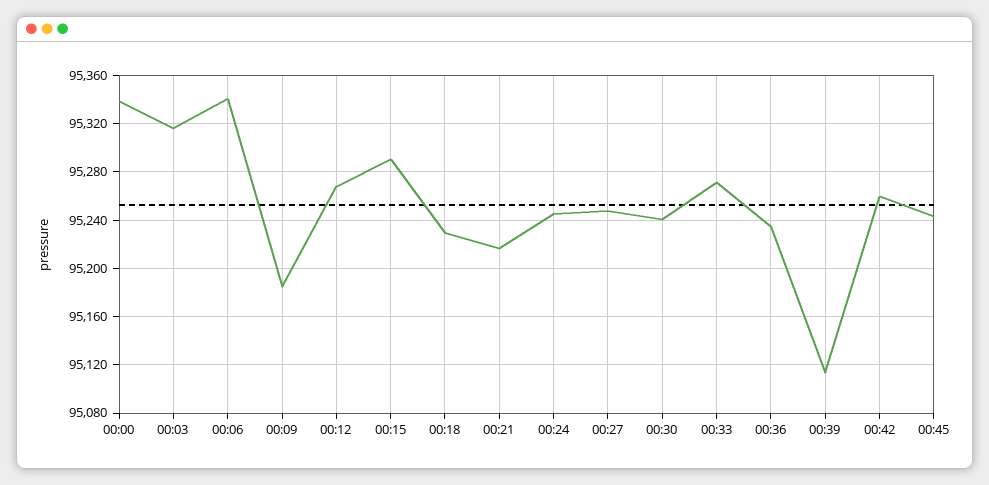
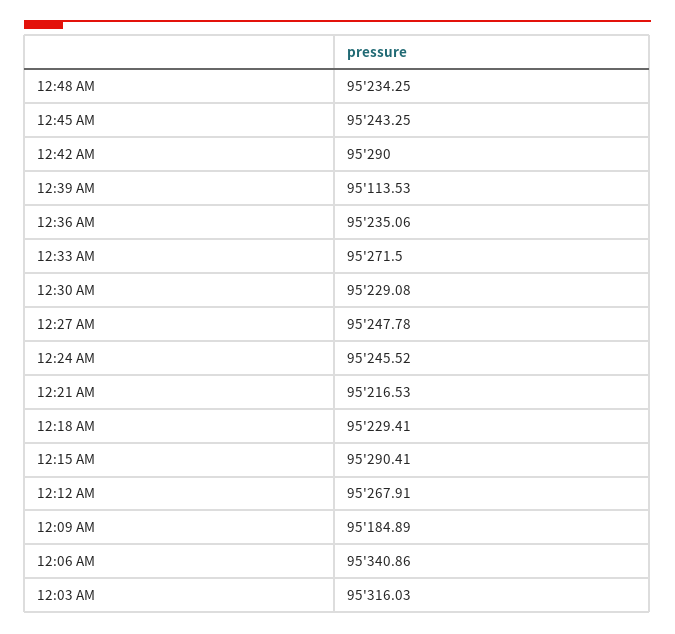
00:00: 95340 -> none
00:30: 95240 -> 95229.08
00:42: 95260 -> 95290
12:48 AM: none -> 95234.25

